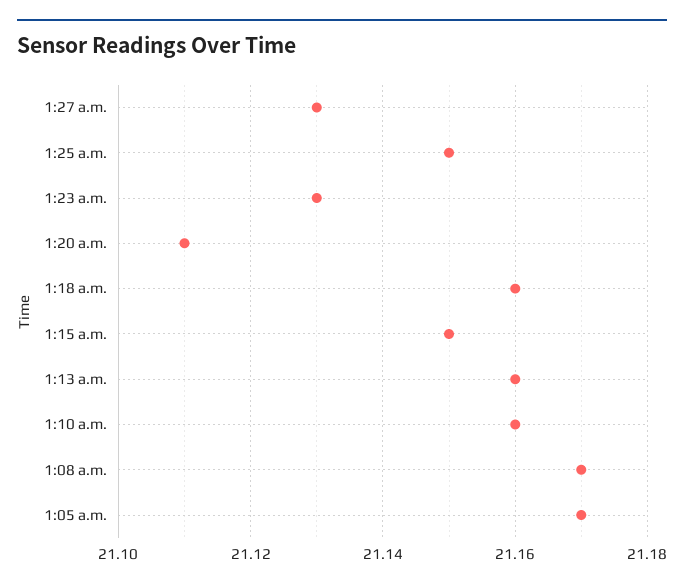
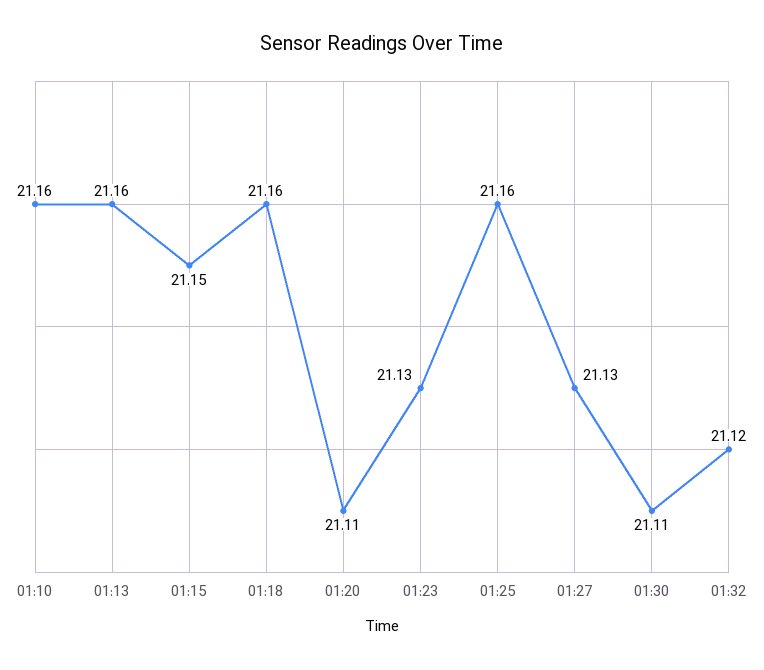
1:25 a.m.: 21.15 -> 21.16
1:08 a.m.: 21.17 -> none
1:05 a.m.: 21.17 -> none
01:30: none -> 21.11
01:32: none -> 21.12

